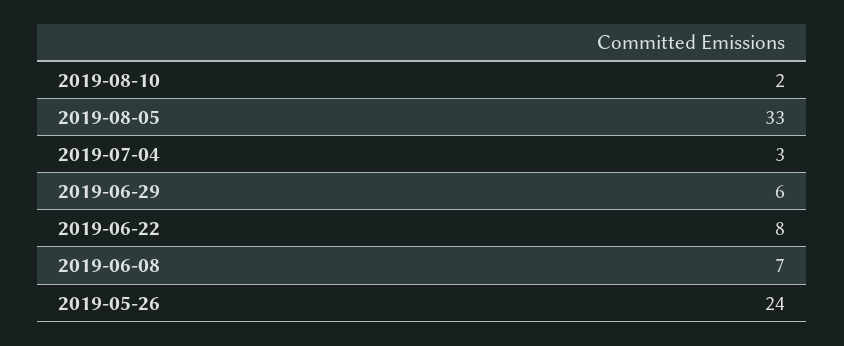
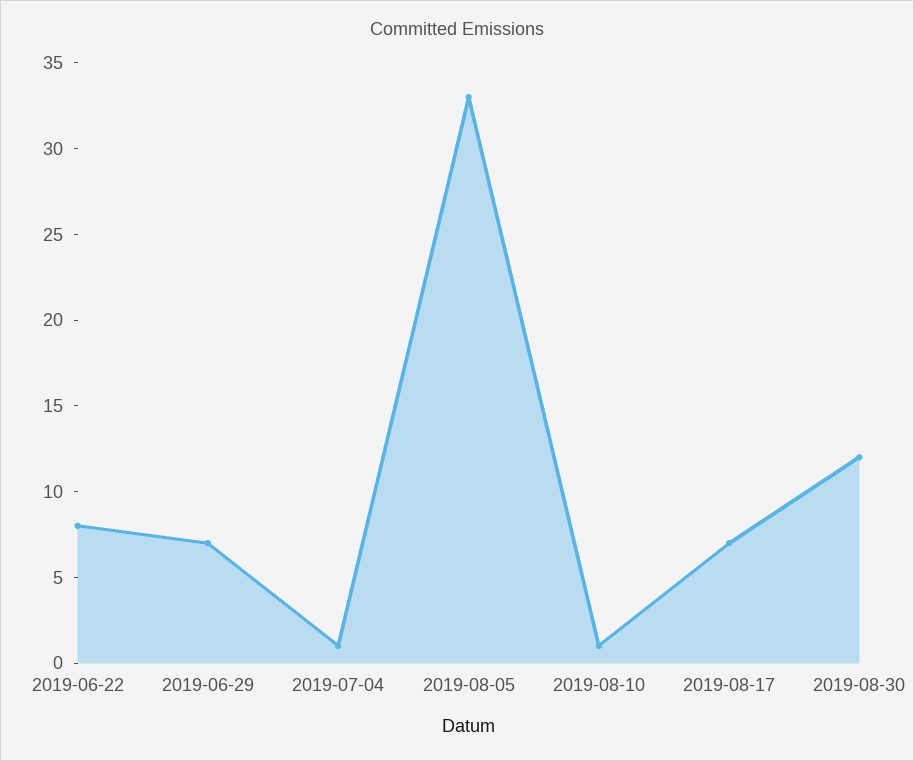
2019-08-10: 2 -> 1
2019-07-04: 3 -> 1
2019-06-29: 6 -> 7
2019-06-08: 7 -> none
2019-05-26: 24 -> none
2019-08-17: none -> 7
2019-08-30: none -> 12

